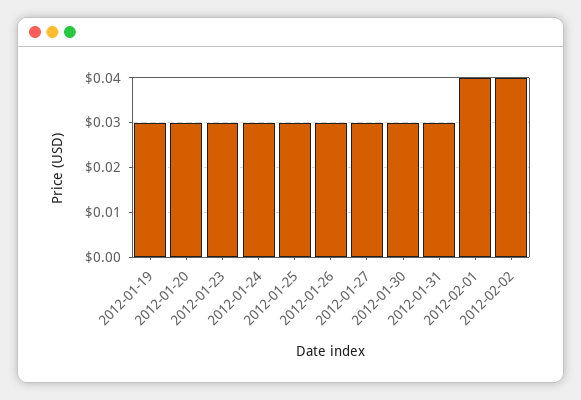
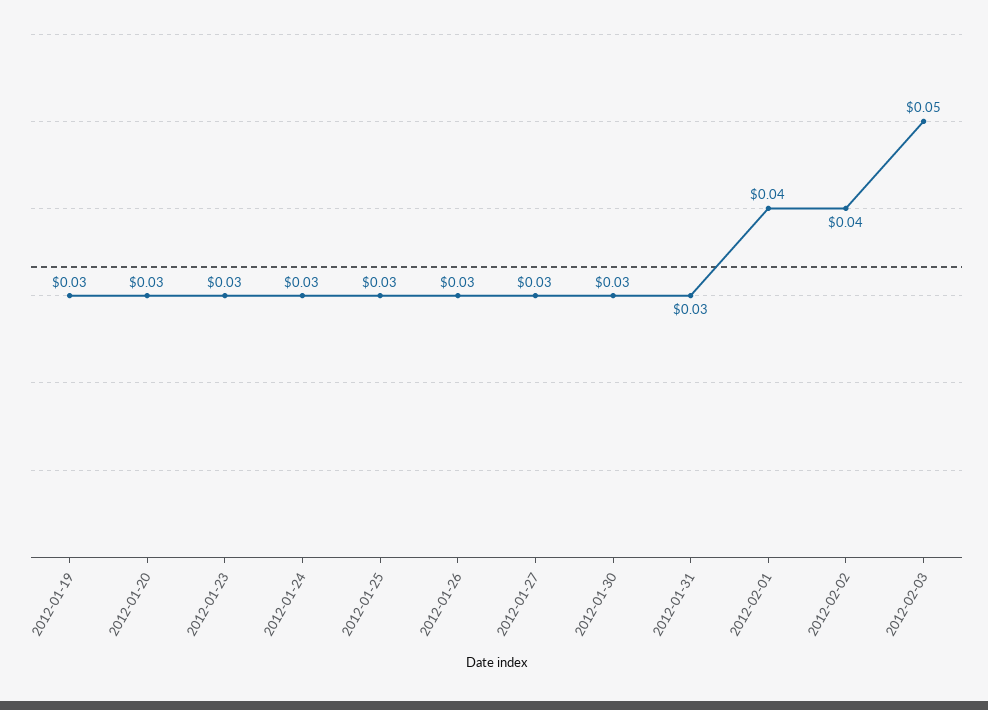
2012-02-03: none -> 0.05

